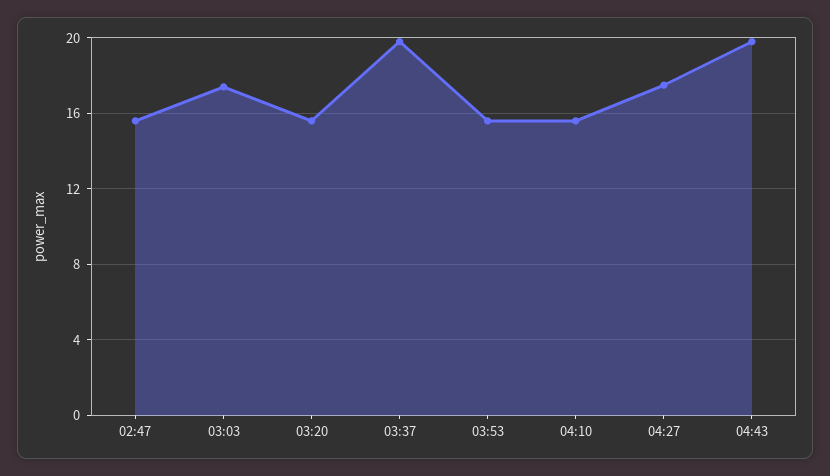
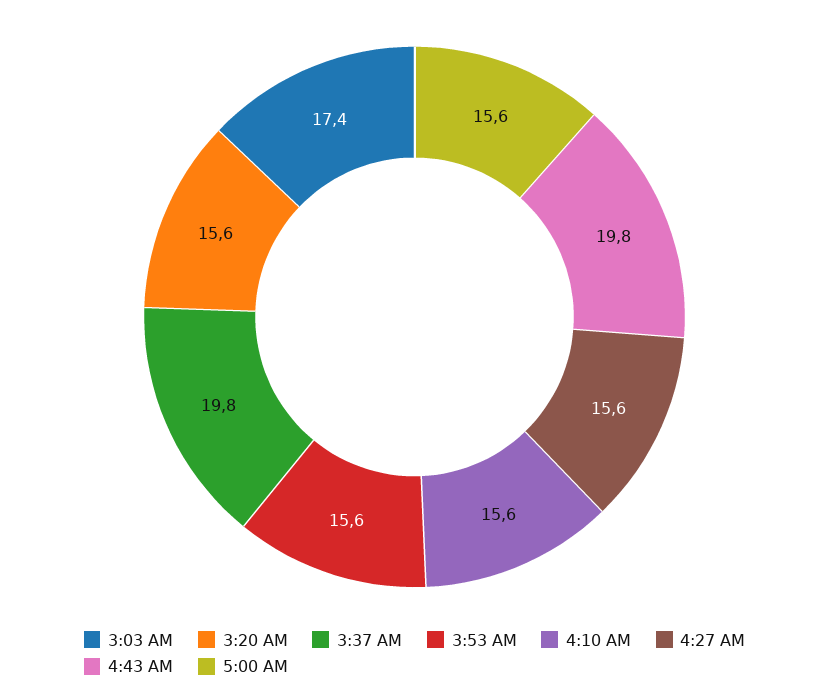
02:47: 15.5 -> none
04:27: 17.5 -> 15.6
5:00 AM: none -> 15.6

